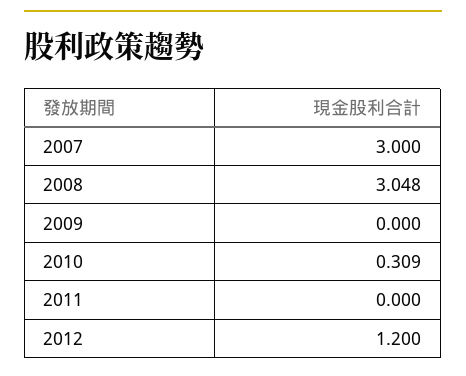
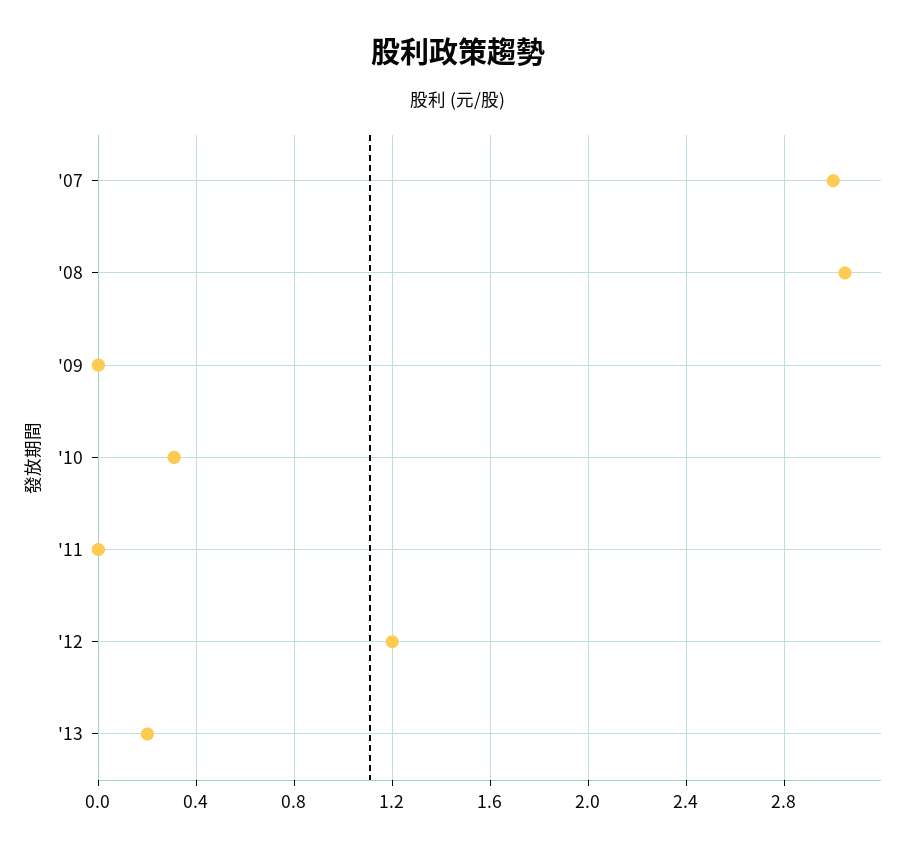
'13: none -> 0.2

